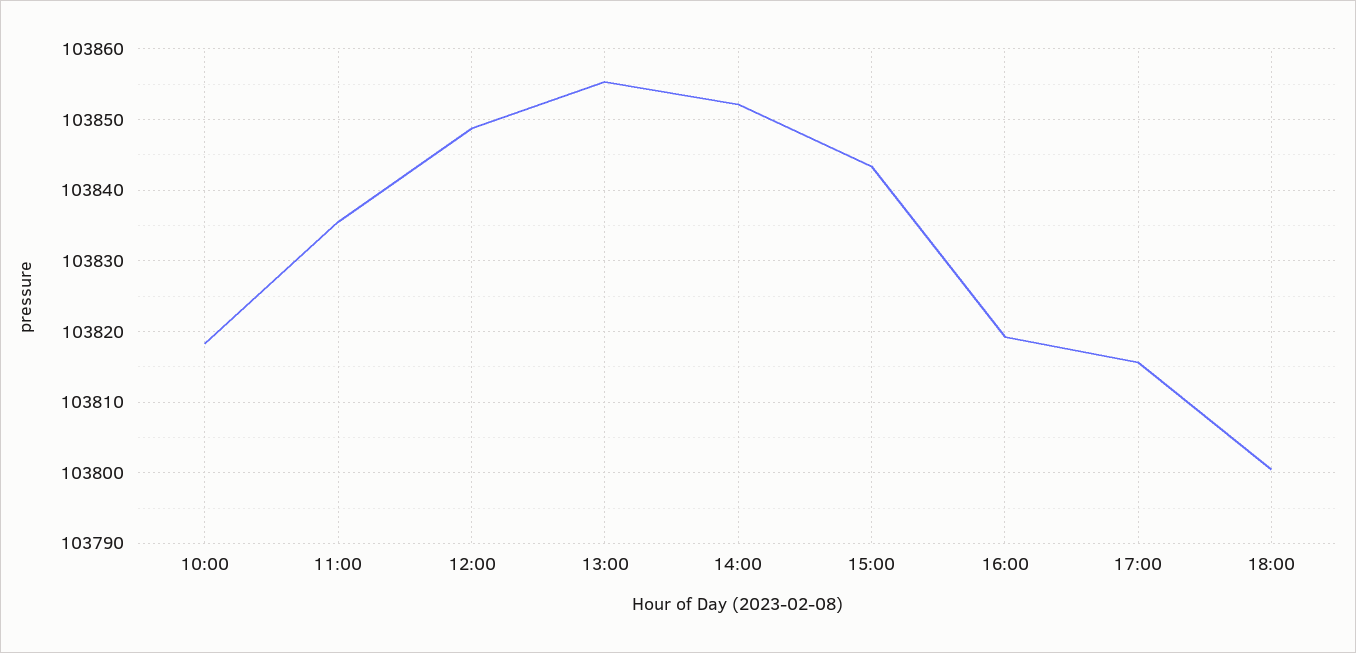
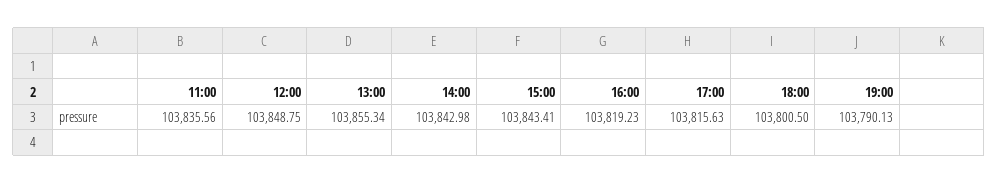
10:00: 103818 -> none
14:00: 103852 -> 103842.98
19:00: none -> 103790.13

